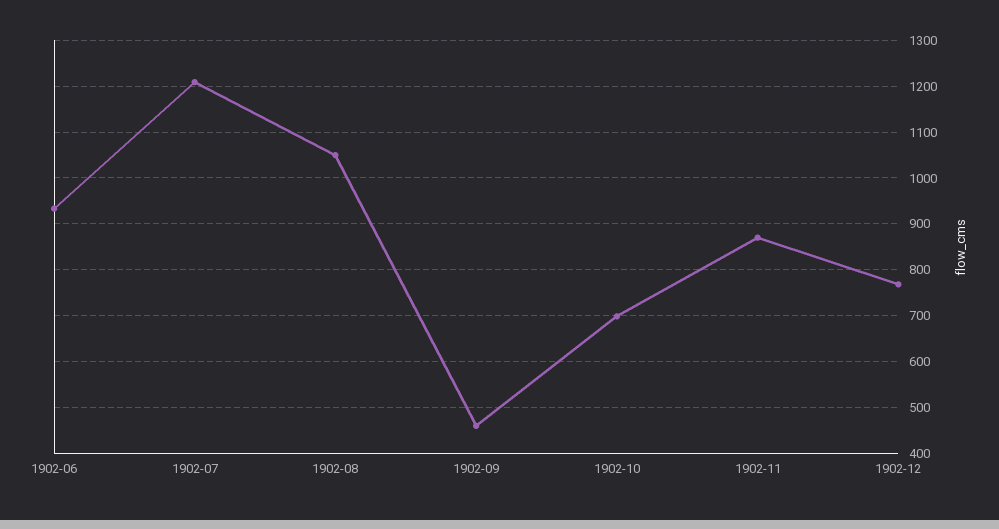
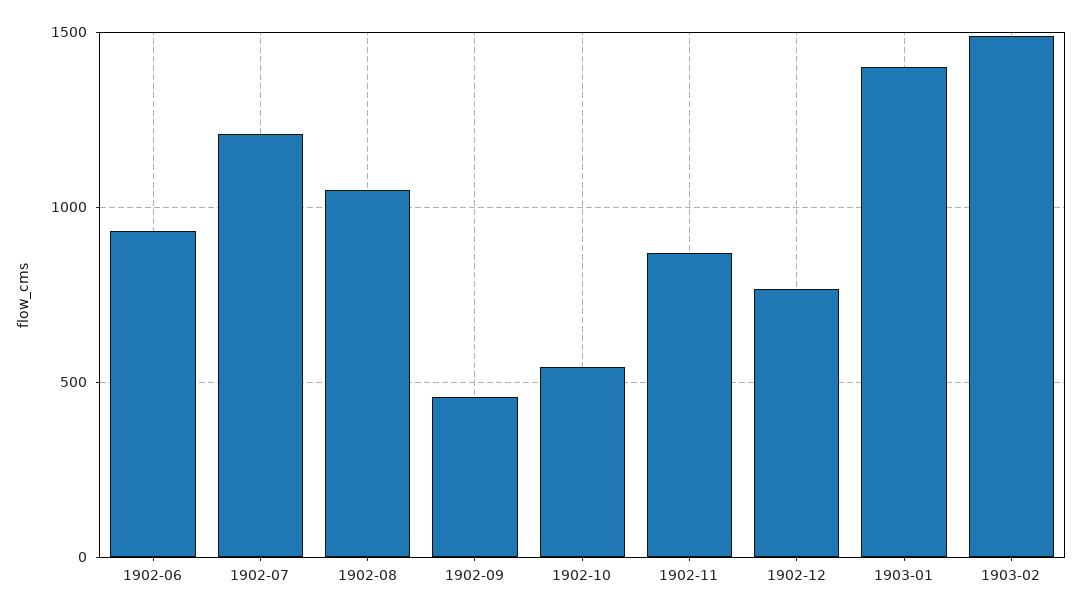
1902-10: 700 -> 550
1903-01: none -> 1400
1903-02: none -> 1500

